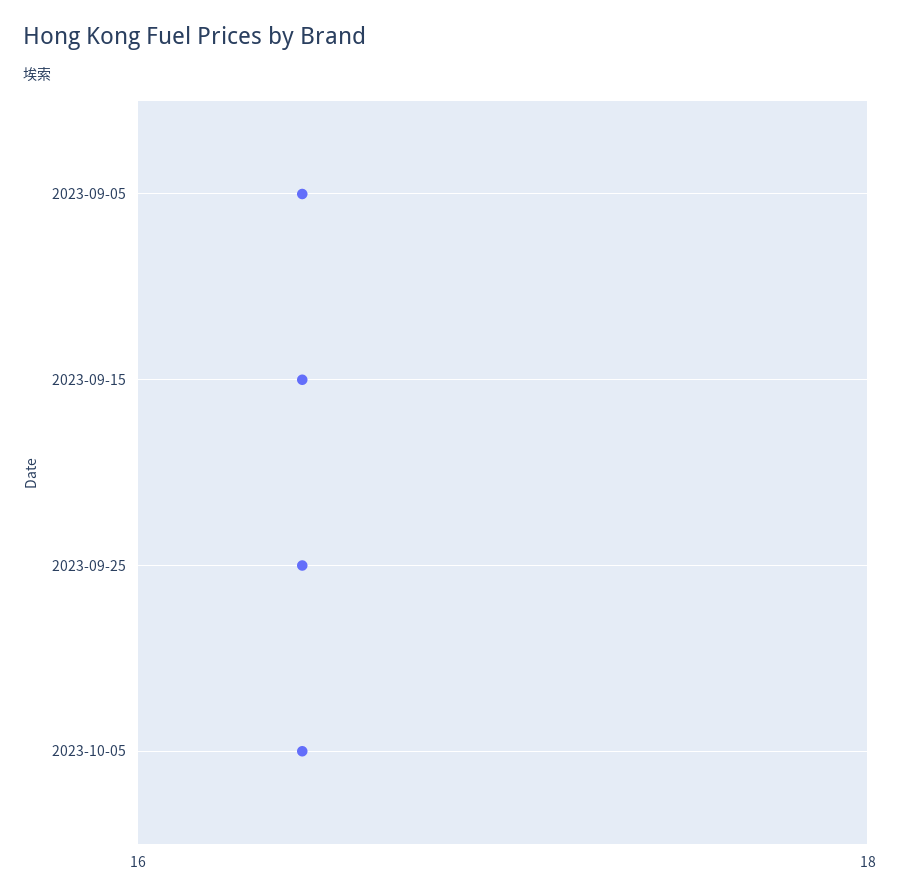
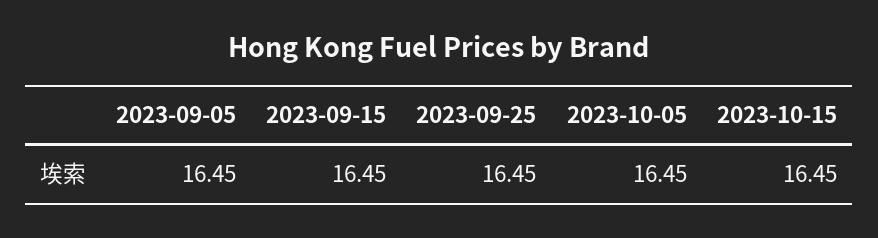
2023-10-15: none -> 16.45

